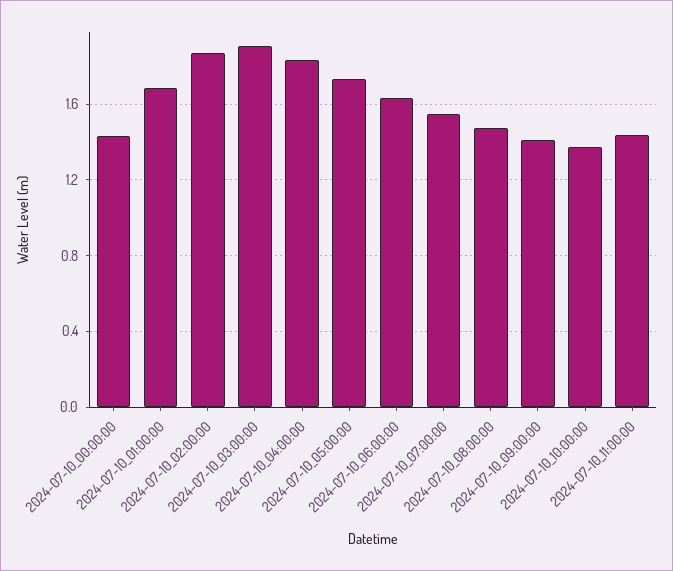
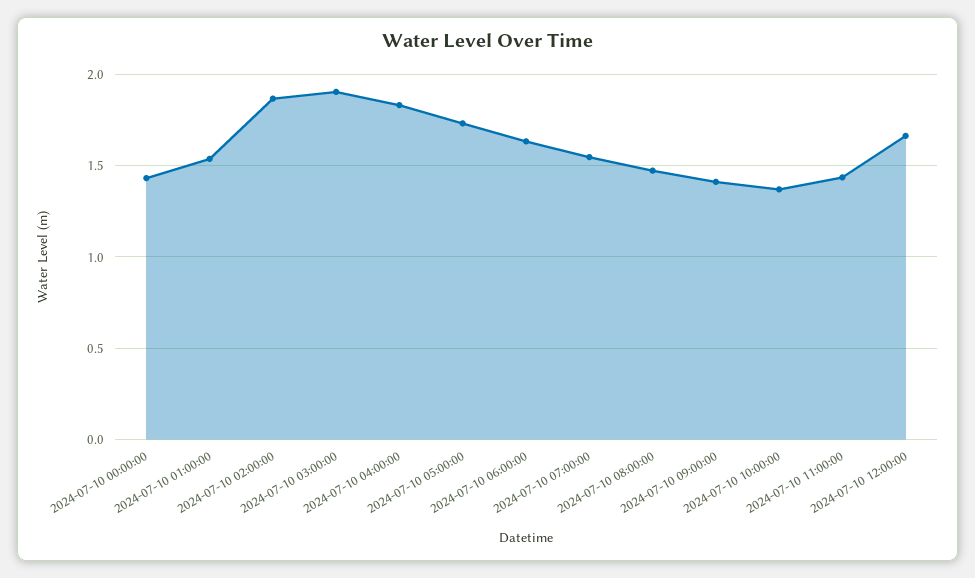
2024-07-10_01:00:00: 1.7 -> 1.55
2024-07-10 12:00:00: none -> 1.65

